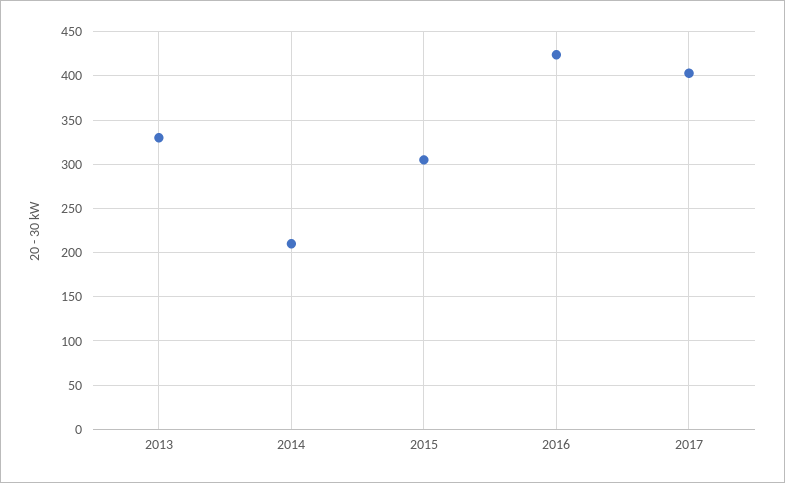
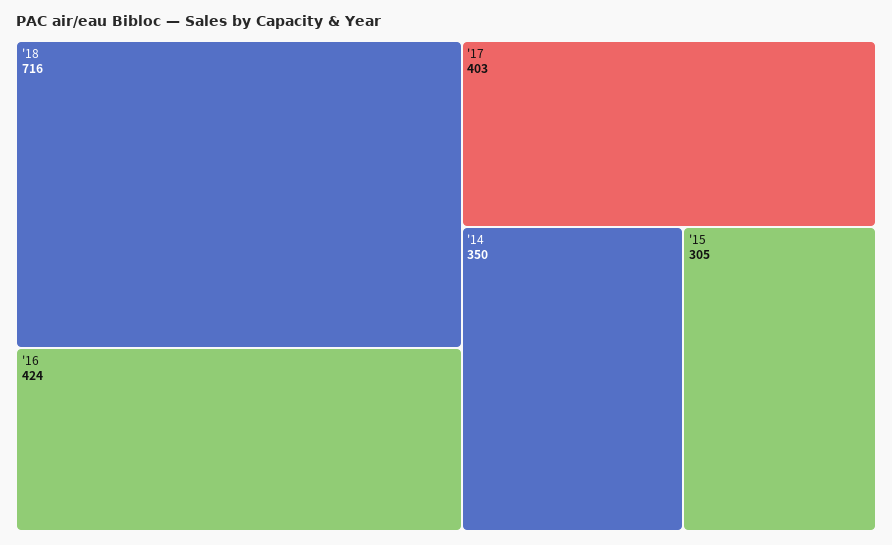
2013: 330 -> none
2014: 210 -> 350
'18: none -> 716

